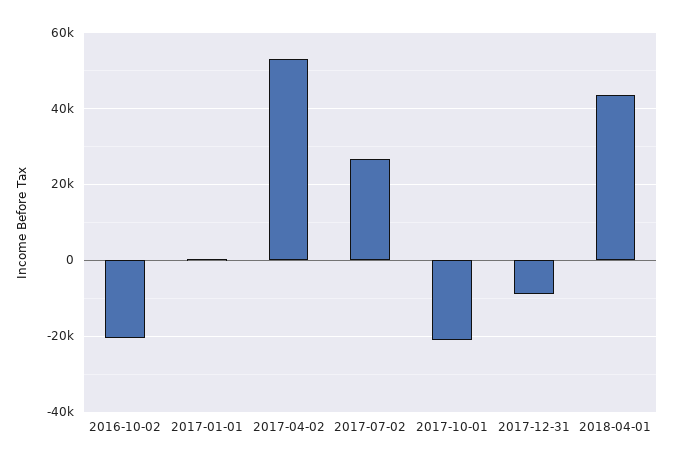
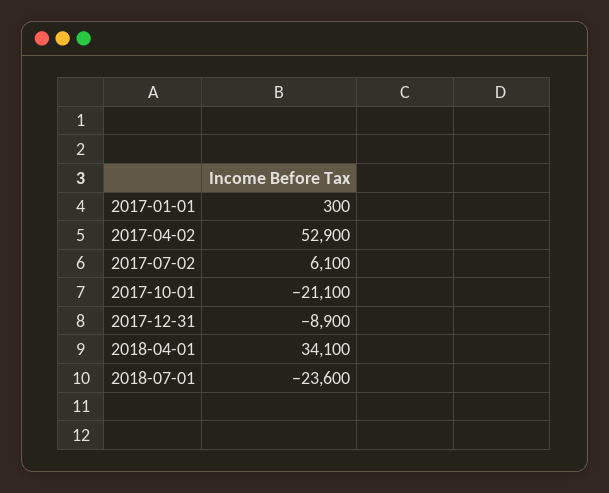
2016-10-02: -20000 -> none
2017-07-02: 26000 -> 6100
2018-04-01: 44000 -> 34100
2018-07-01: none -> -23600

